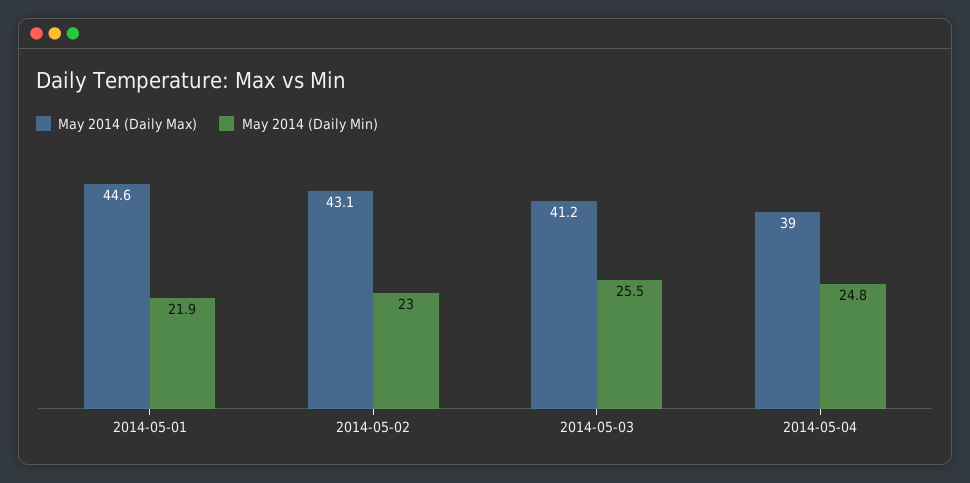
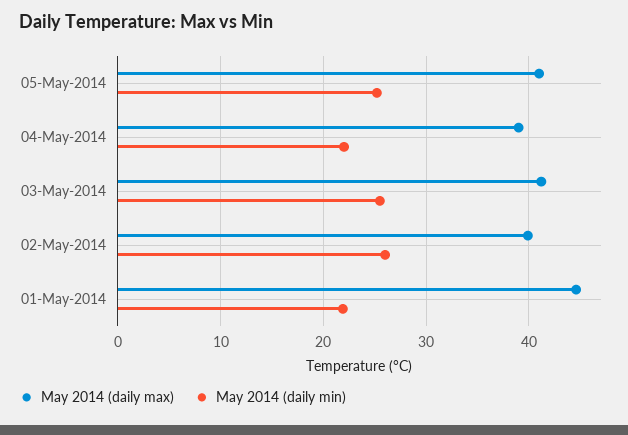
May 2014 (Daily Max), 2014-05-02: 43.1 -> 40
May 2014 (Daily Min), 2014-05-02: 23 -> 26
May 2014 (Daily Min), 2014-05-04: 24.8 -> 22
May 2014 (Daily Max), 05-May-2014: none -> 41
May 2014 (Daily Min), 05-May-2014: none -> 25

